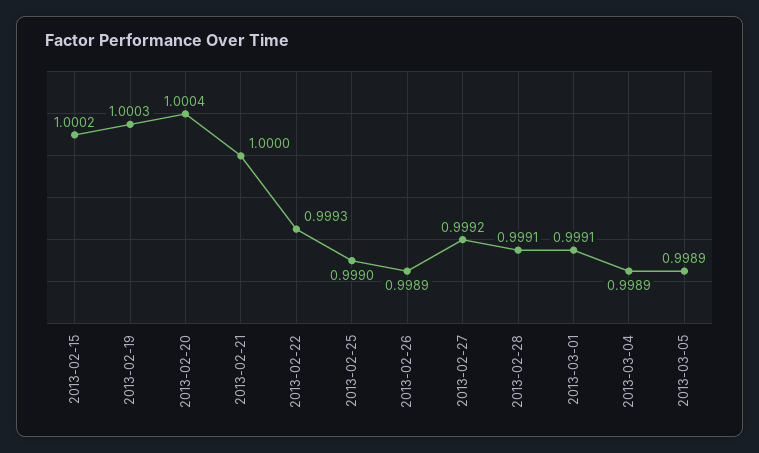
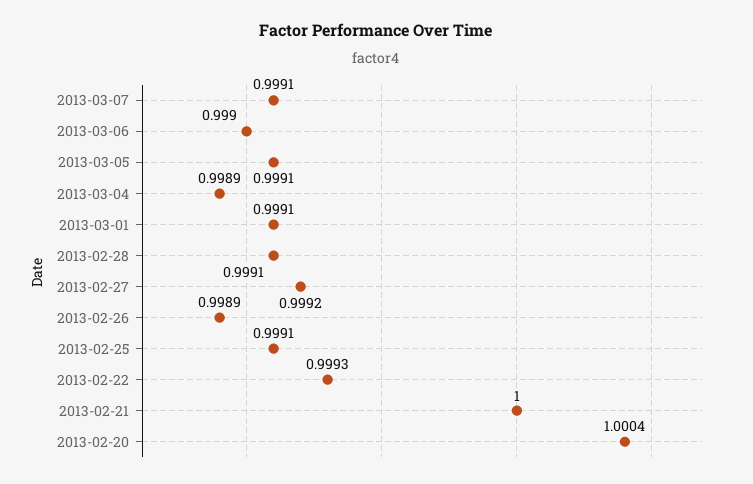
2013-02-15: 1.0002 -> none
2013-02-19: 1.0003 -> none
2013-02-25: 0.999 -> 0.9991
2013-03-05: 0.9989 -> 0.9991
2013-03-07: none -> 0.9991
2013-03-06: none -> 0.999

